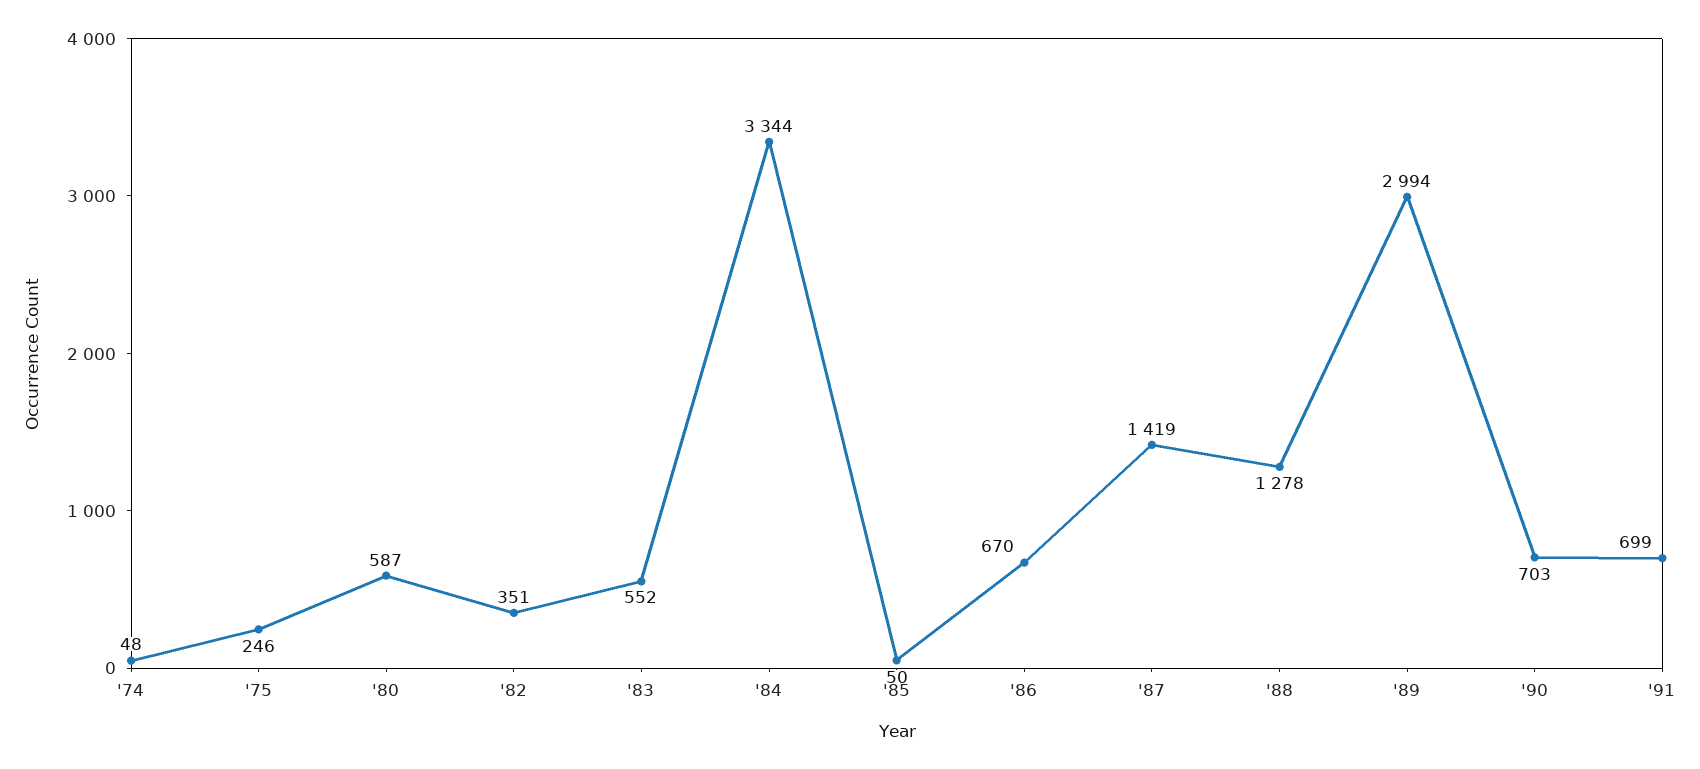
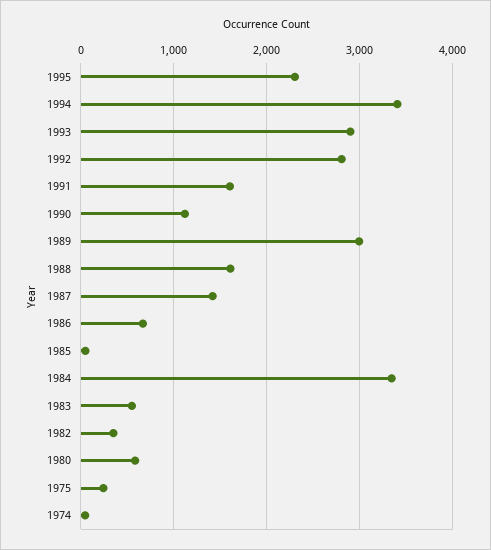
'88: 1278 -> 1600
'90: 703 -> 1100
'91: 699 -> 1600
1995: none -> 2300
1994: none -> 3400
1993: none -> 2900
1992: none -> 2800

